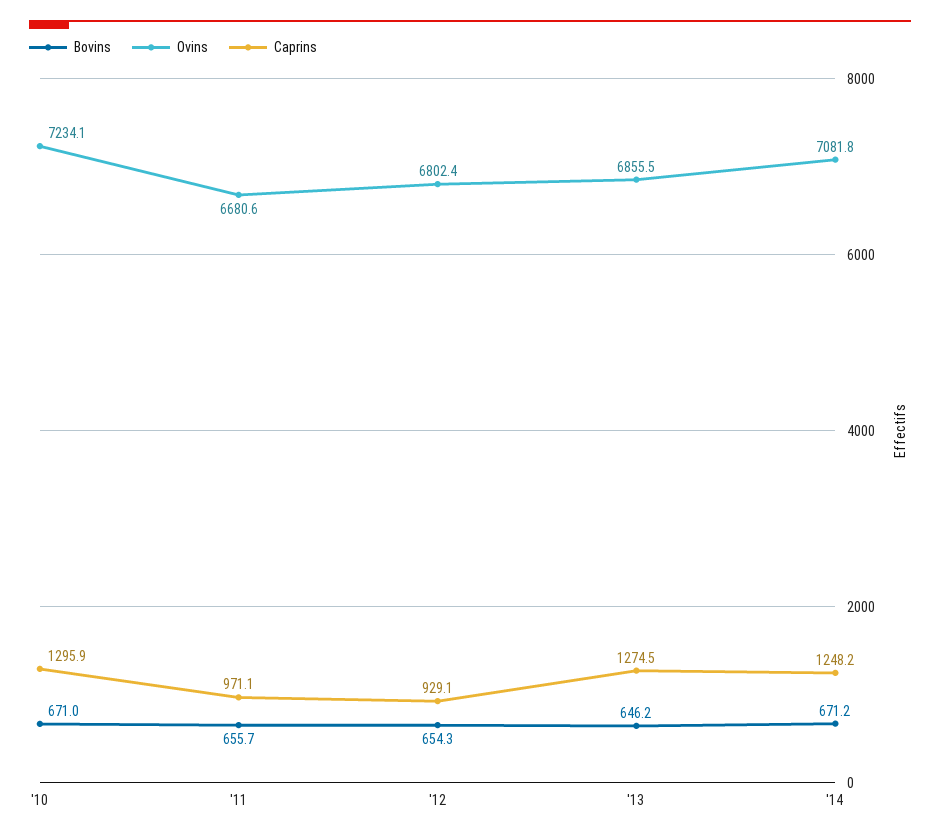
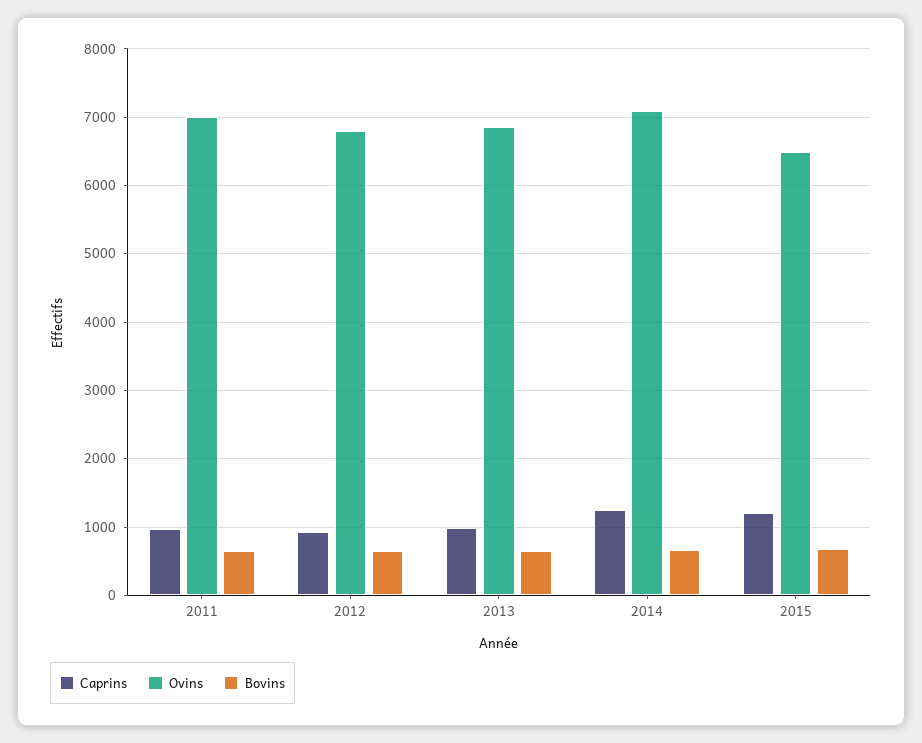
Bovins, '10: 671 -> none
Ovins, '10: 7234.1 -> none
Caprins, '10: 1295.9 -> none
Ovins, '11: 6680.6 -> 7000
Caprins, '13: 1274.5 -> 1000
Caprins, 2015: none -> 1200
Ovins, 2015: none -> 6500
Bovins, 2015: none -> 700

